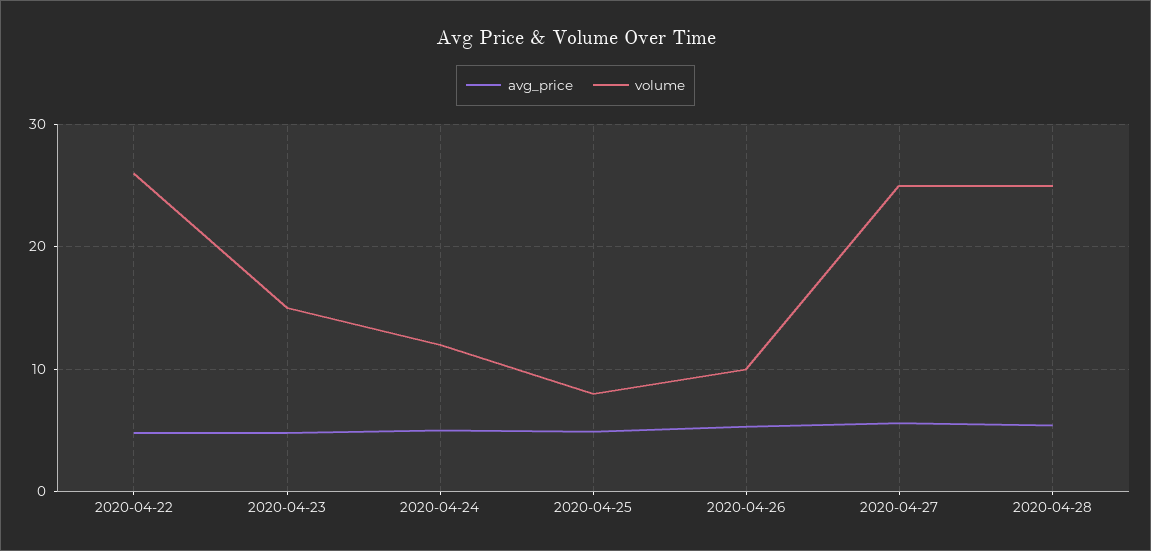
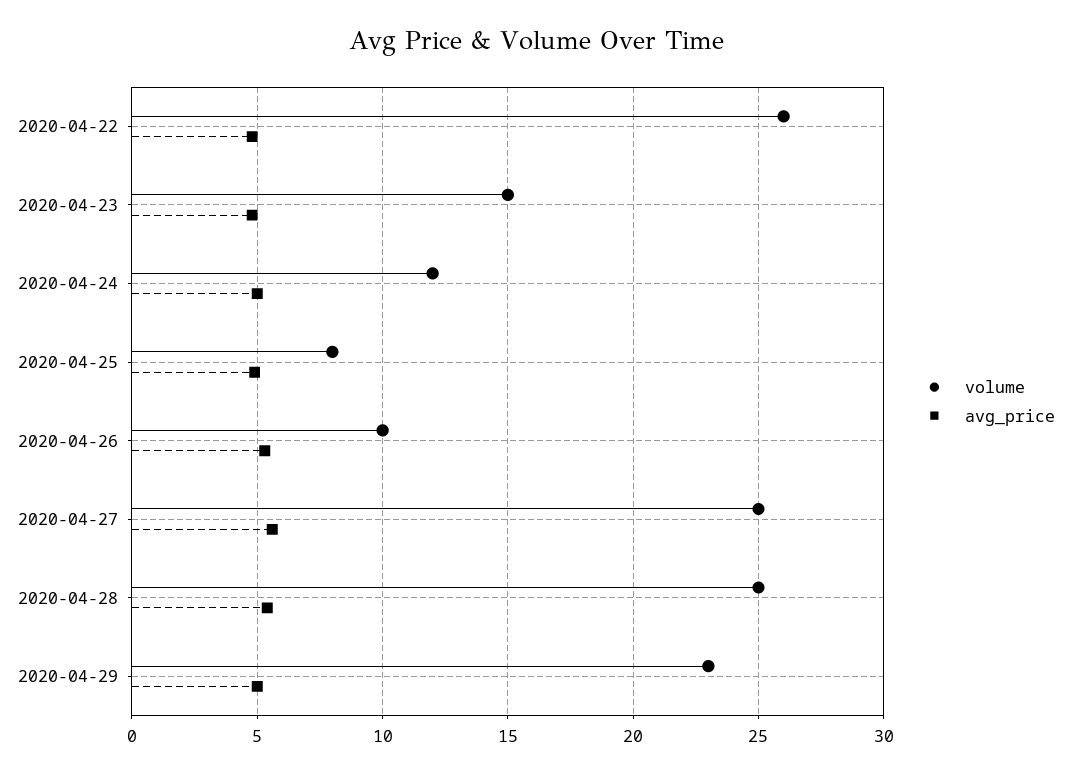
volume, 2020-04-29: none -> 23
avg_price, 2020-04-29: none -> 5

